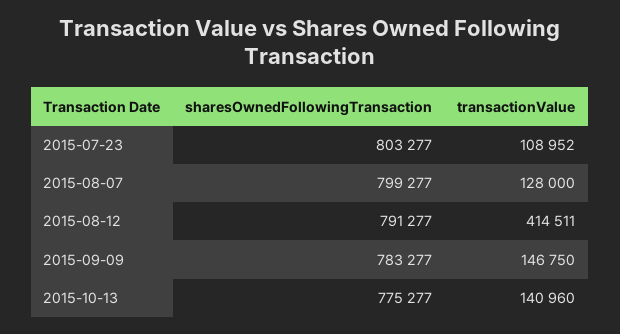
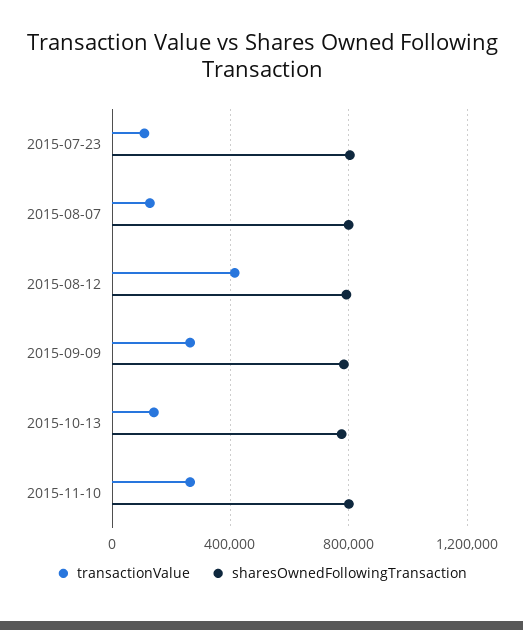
transactionValue, 2015-09-09: 146750 -> 250000
transactionValue, 2015-11-10: none -> 250000
sharesOwnedFollowingTransaction, 2015-11-10: none -> 800000

